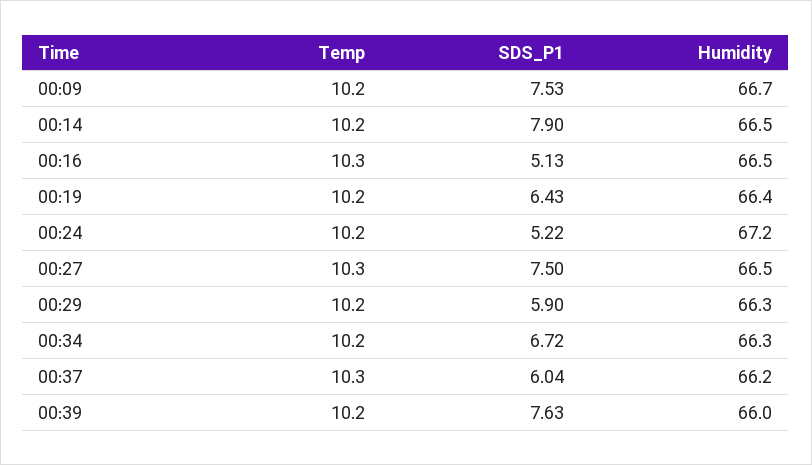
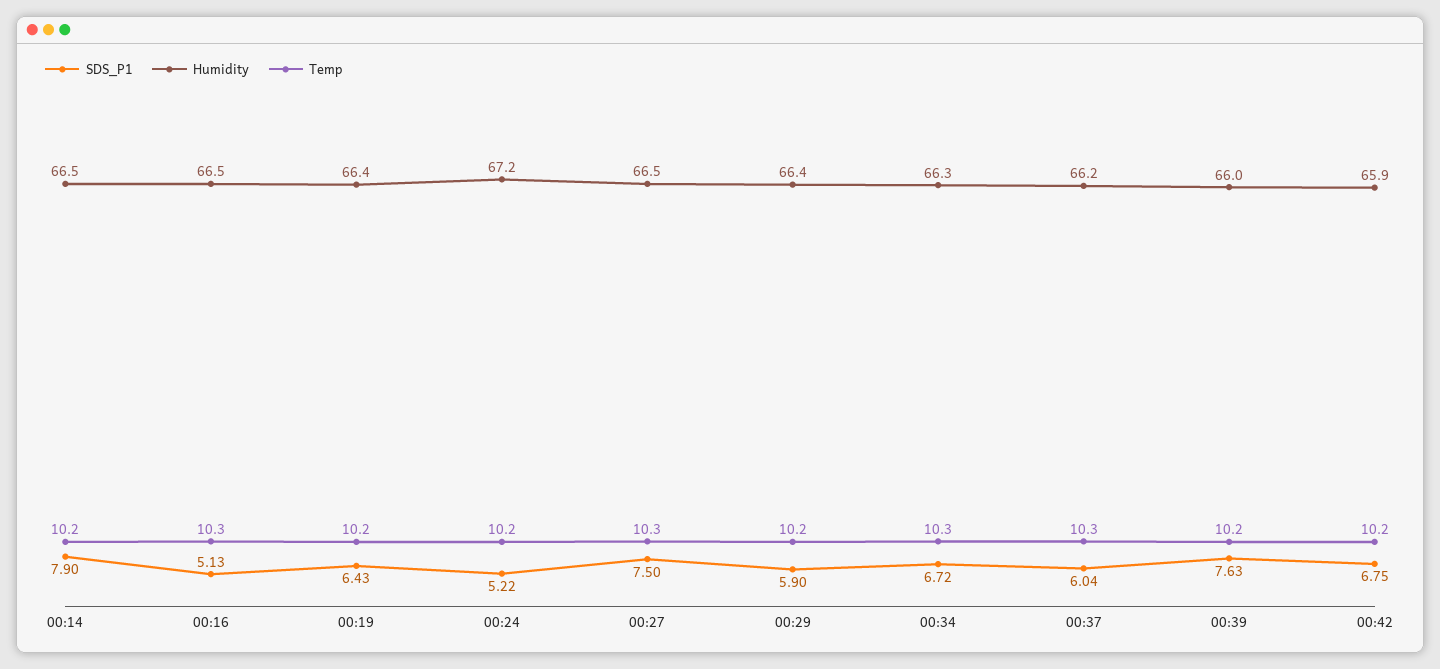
Temp, 00:09: 10.2 -> none
SDS_P1, 00:09: 7.53 -> none
Humidity, 00:09: 66.7 -> none
Humidity, 00:29: 66.3 -> 66.4
Temp, 00:34: 10.2 -> 10.3
SDS_P1, 00:42: none -> 6.75
Humidity, 00:42: none -> 65.9
Temp, 00:42: none -> 10.2

